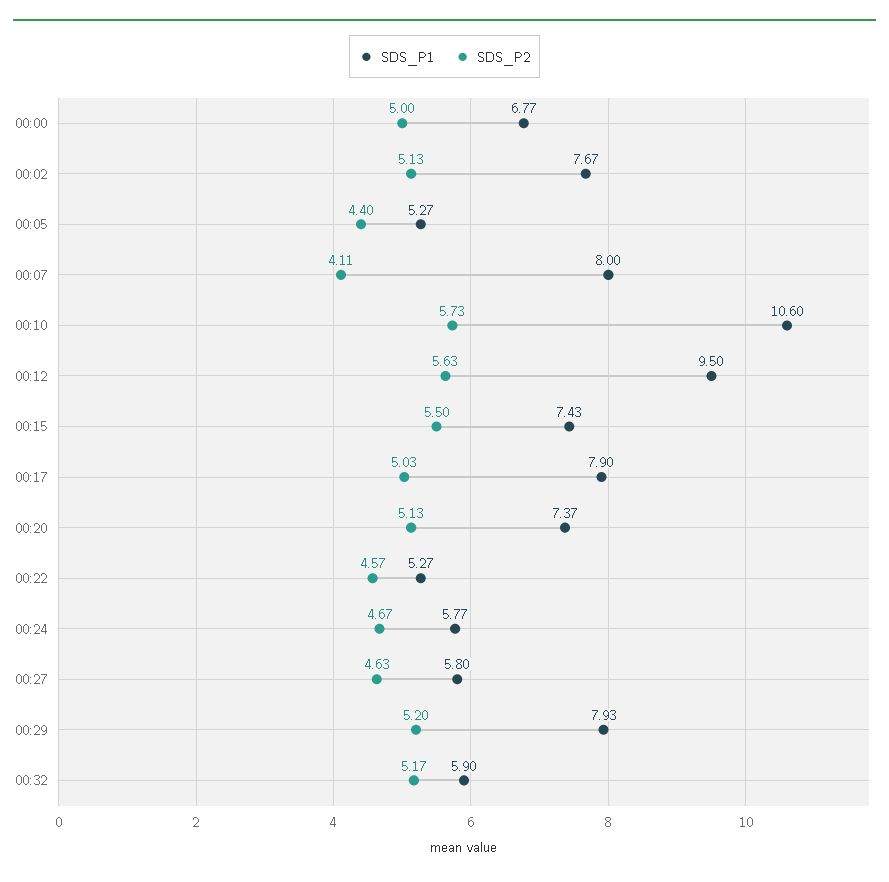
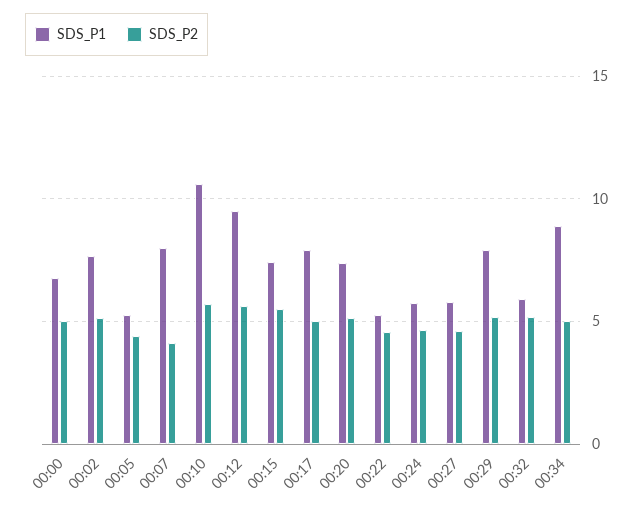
SDS_P1, 00:34: none -> 9
SDS_P2, 00:34: none -> 5

